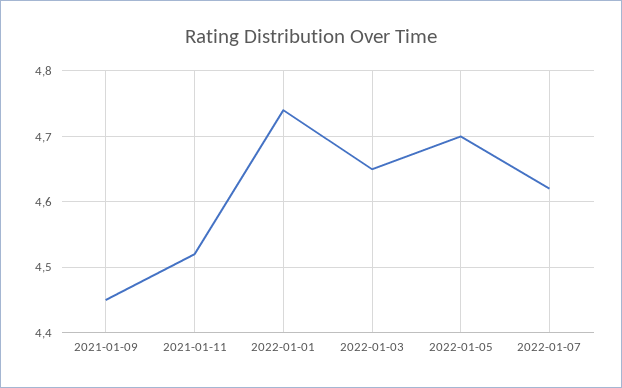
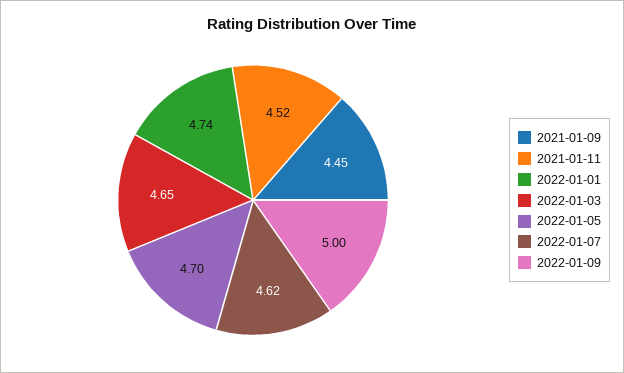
2022-01-09: none -> 5

